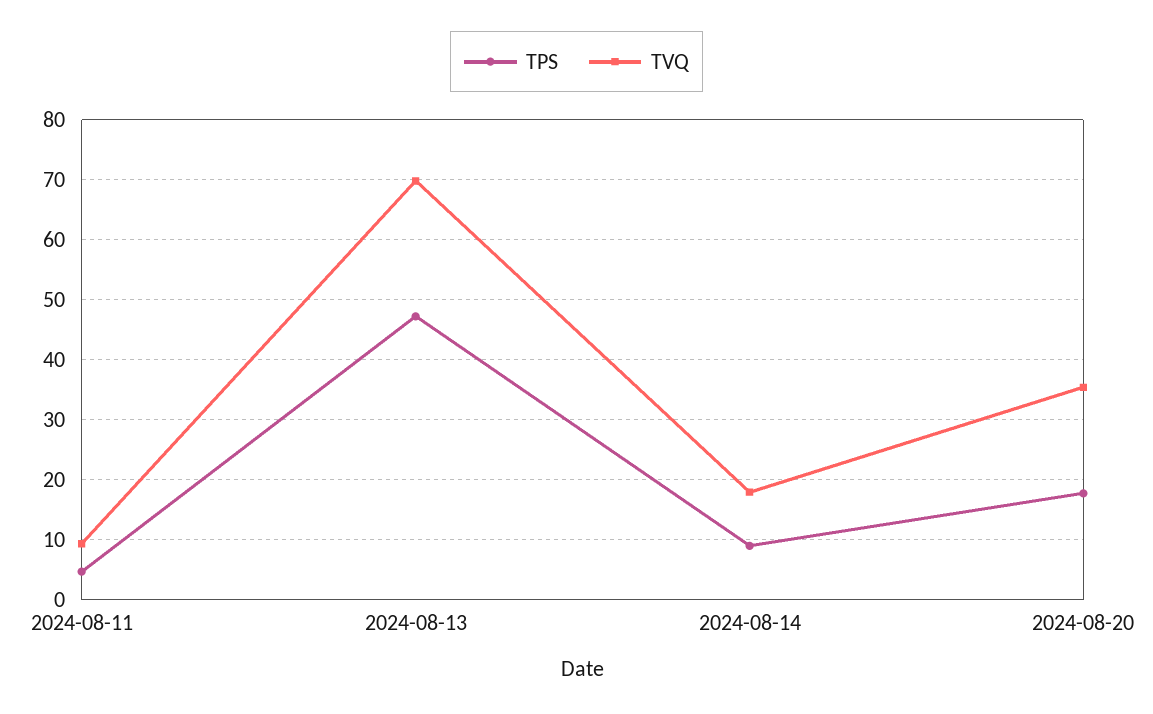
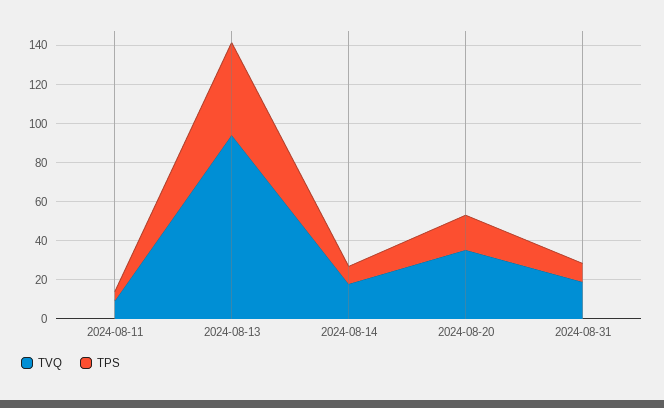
TVQ, 2024-08-13: 70 -> 95
TVQ, 2024-08-31: none -> 20
TPS, 2024-08-31: none -> 10

